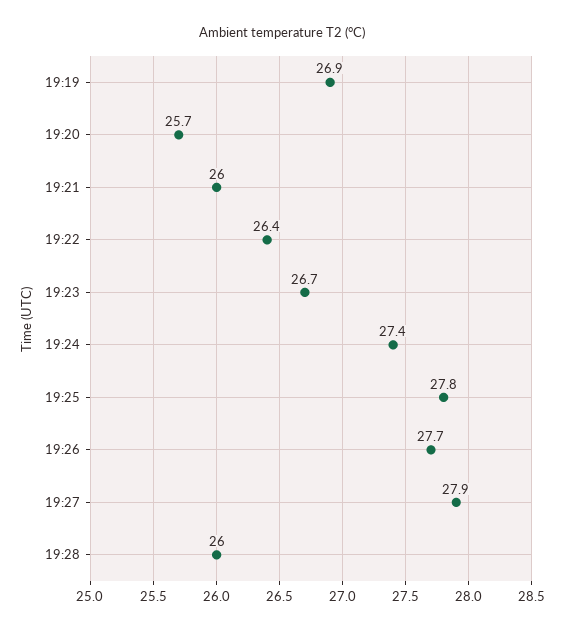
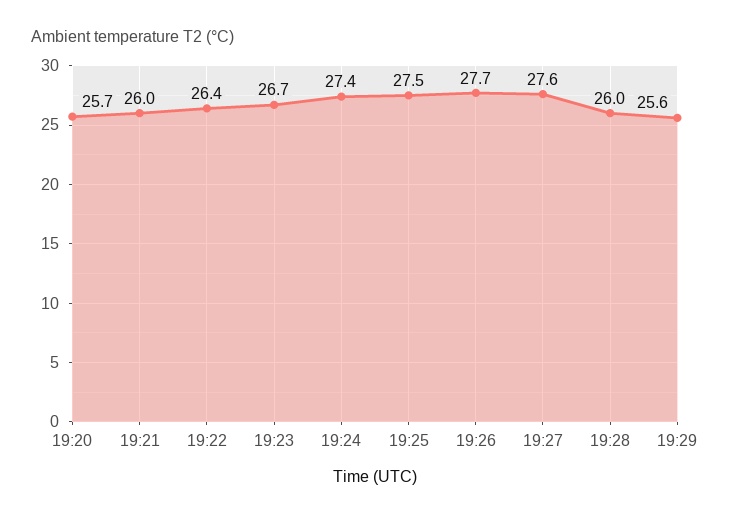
19:19: 26.9 -> none
19:25: 27.8 -> 27.5
19:27: 27.9 -> 27.6
19:29: none -> 25.6

